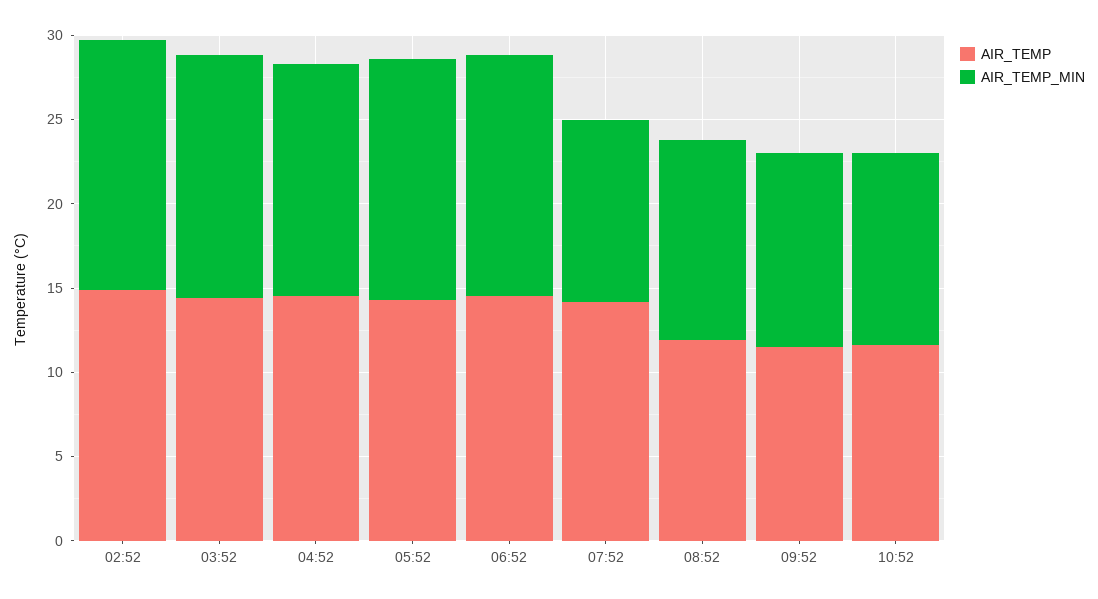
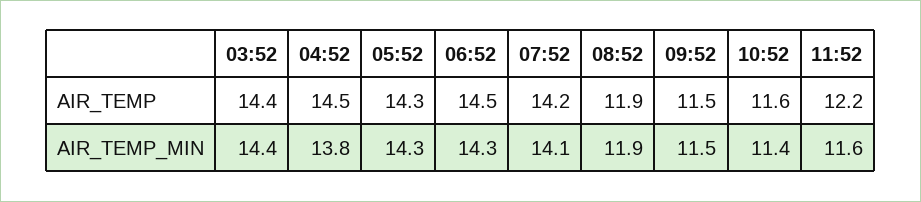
AIR_TEMP, 02:52: 15 -> none
AIR_TEMP_MIN, 02:52: 15 -> none
AIR_TEMP_MIN, 07:52: 11 -> 14.1
AIR_TEMP, 11:52: none -> 12.2
AIR_TEMP_MIN, 11:52: none -> 11.6

